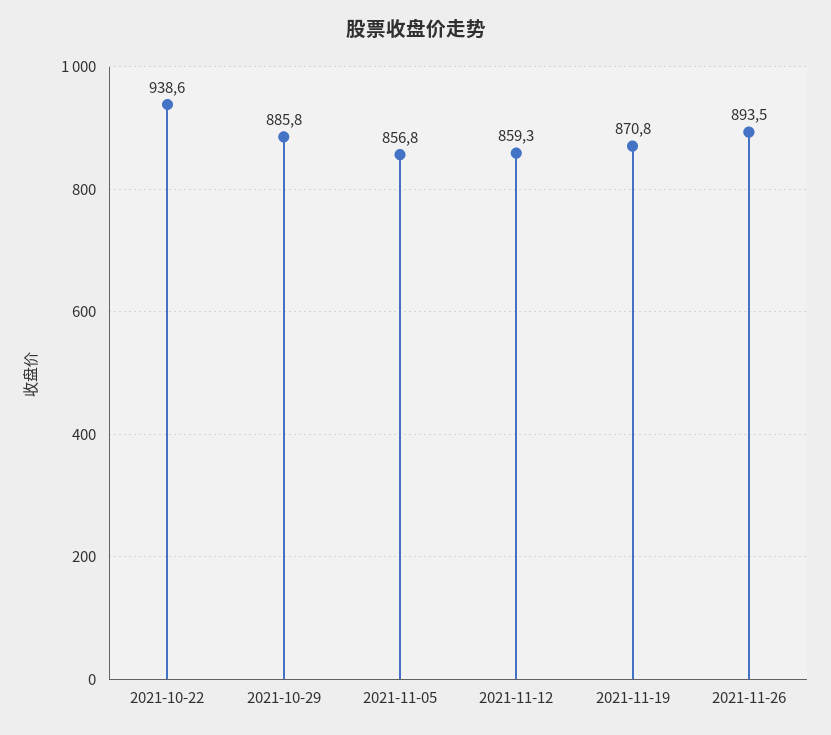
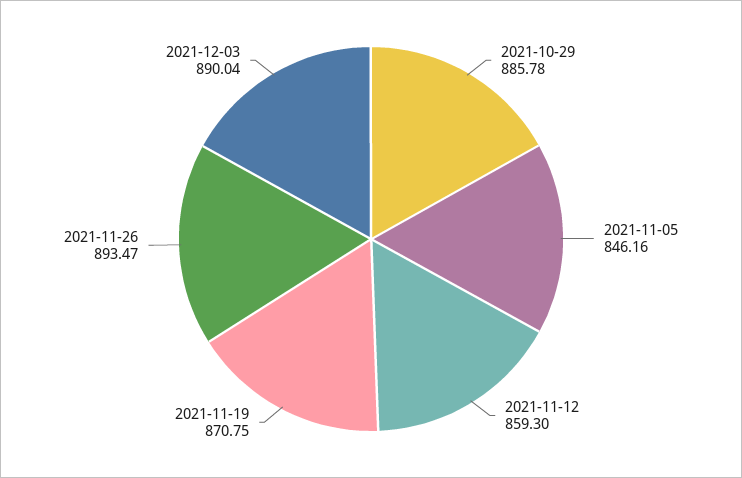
2021-10-22: 938.6 -> none
2021-11-05: 856.8 -> 846.16
2021-12-03: none -> 890.04

